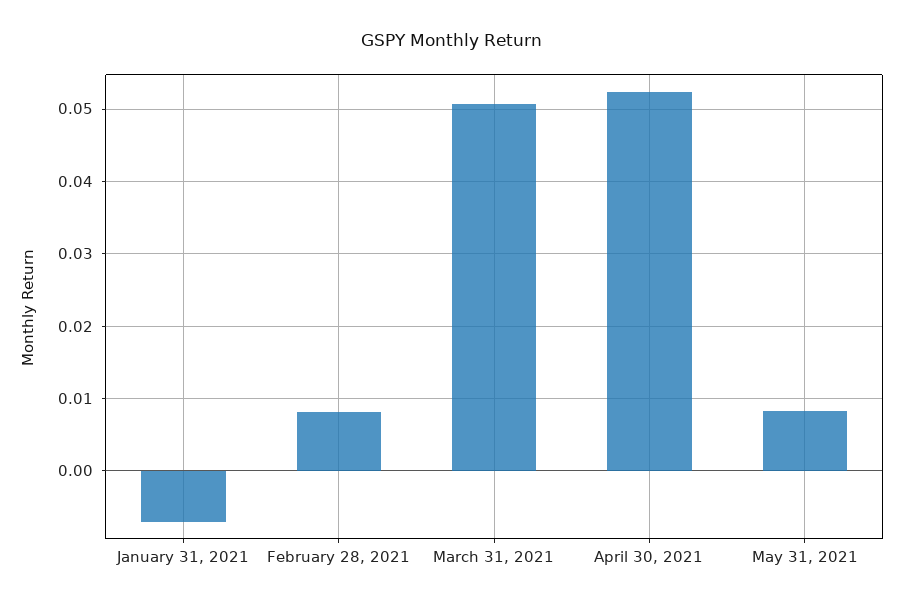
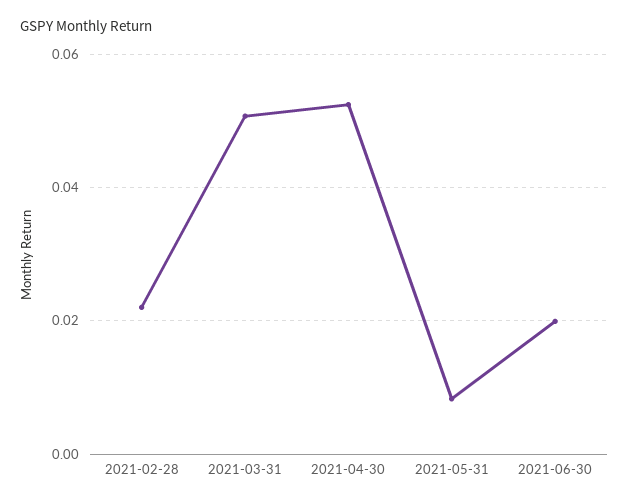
January 31, 2021: -0.007 -> none
February 28, 2021: 0.008 -> 0.022
2021-06-30: none -> 0.02

